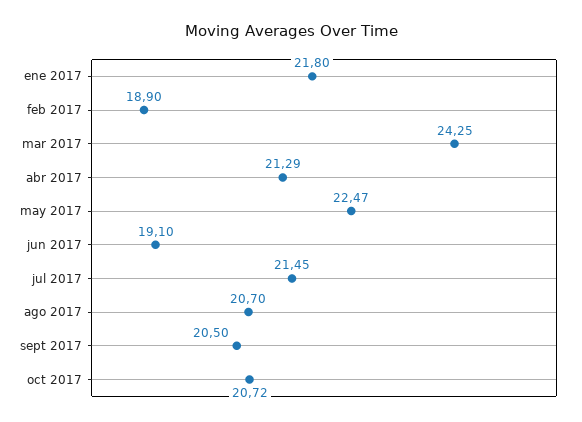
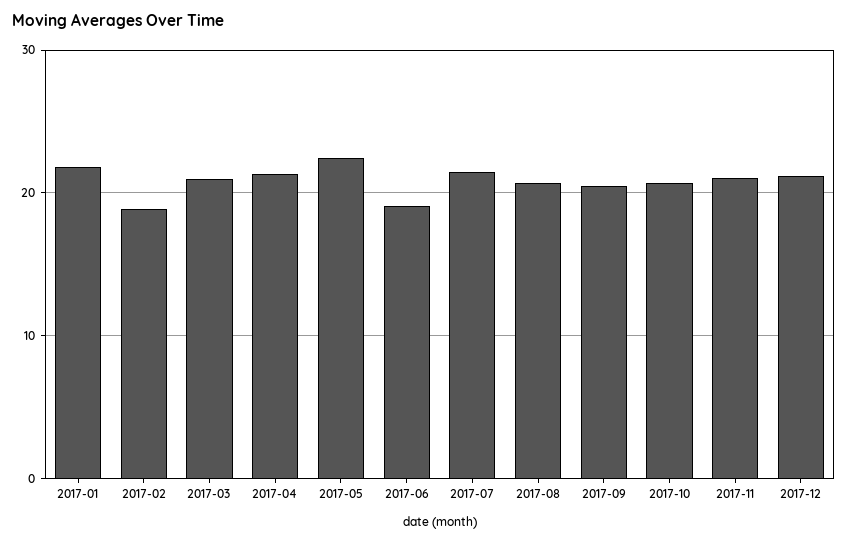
mar 2017: 24.25 -> 21
2017-11: none -> 21
2017-12: none -> 21

